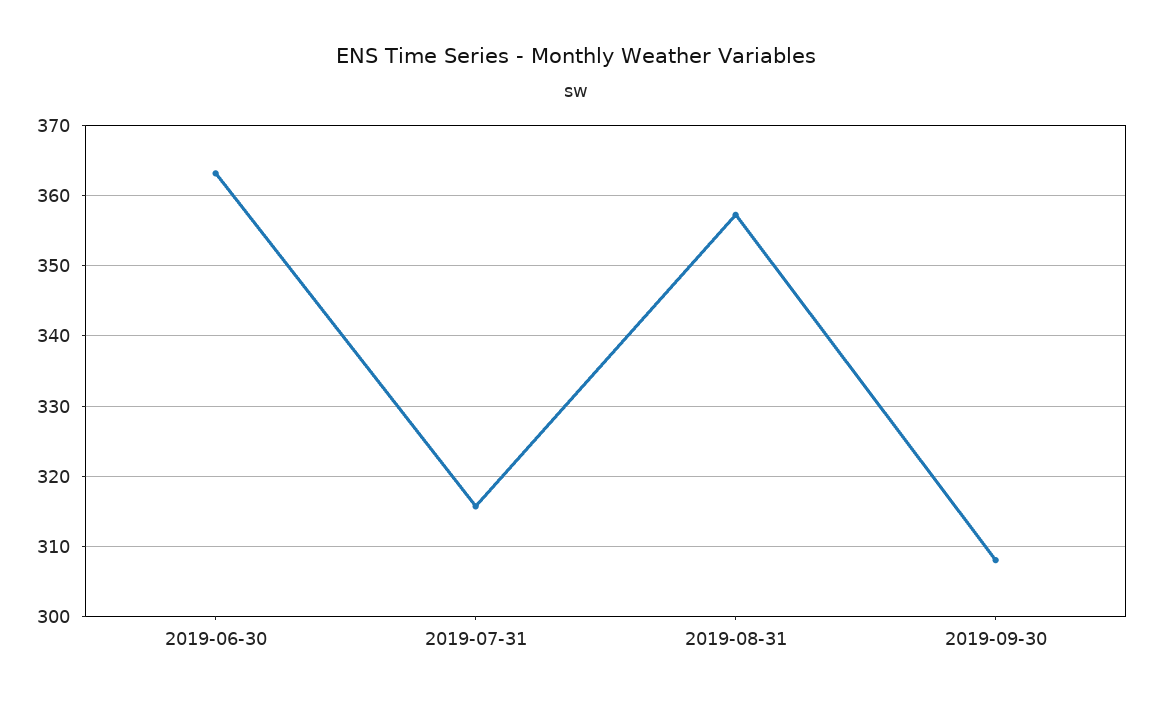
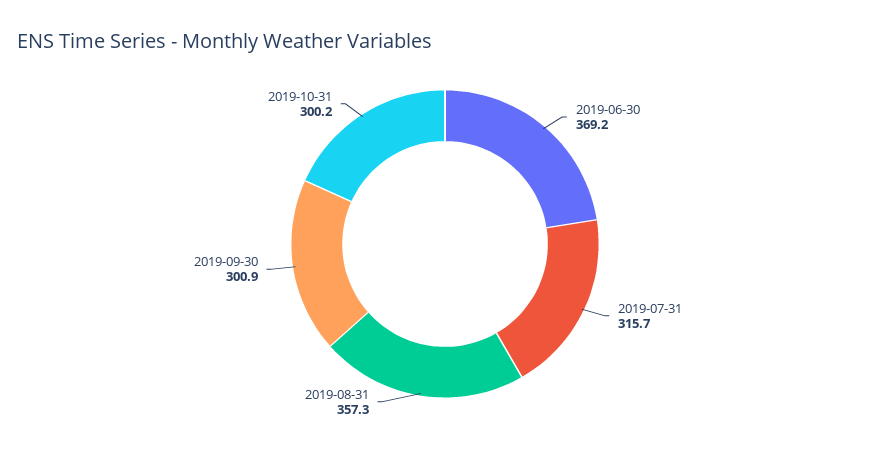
2019-06-30: 363 -> 369.2
2019-09-30: 308 -> 300.9
2019-10-31: none -> 300.2

